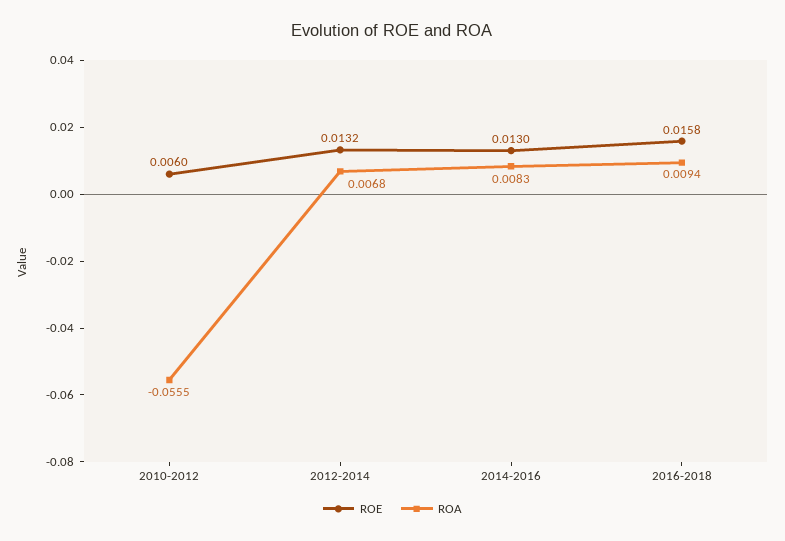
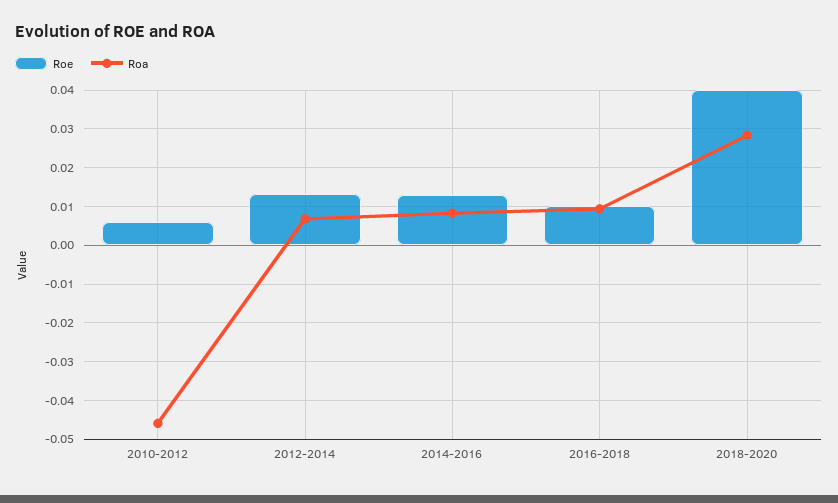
ROA, 2010-2012: -0.0555 -> -0.046
ROE, 2016-2018: 0.0158 -> 0.01
ROE, 2018-2020: none -> 0.04
ROA, 2018-2020: none -> 0.028

